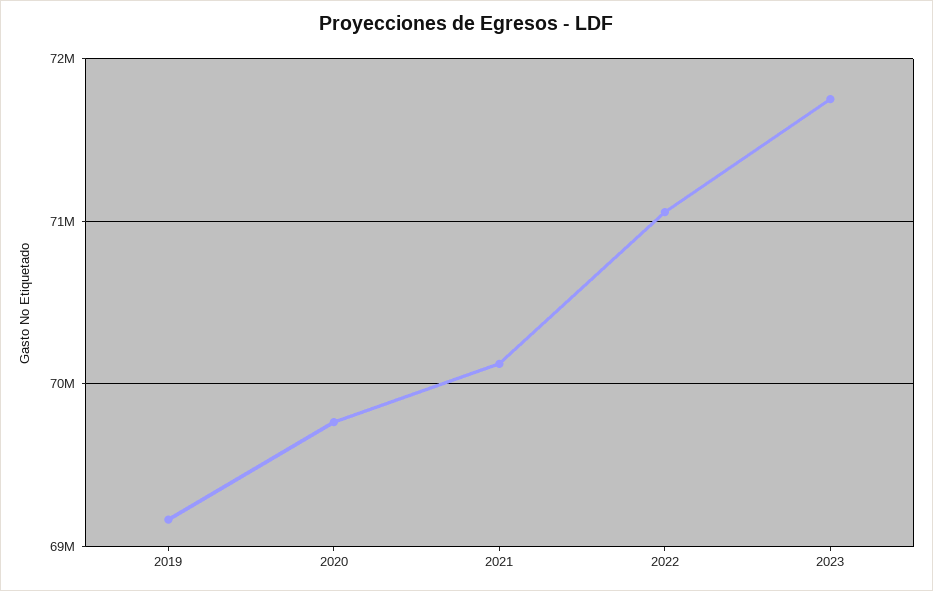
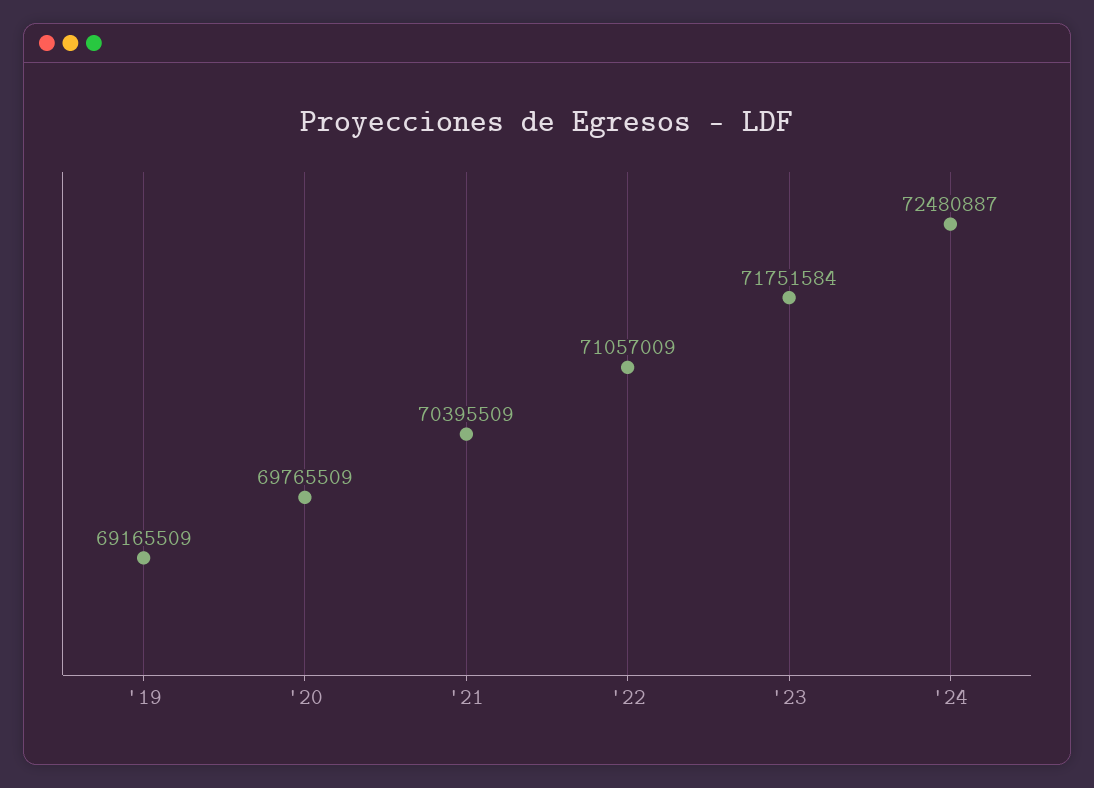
2021: 70100000 -> 70395509
'24: none -> 72480887

